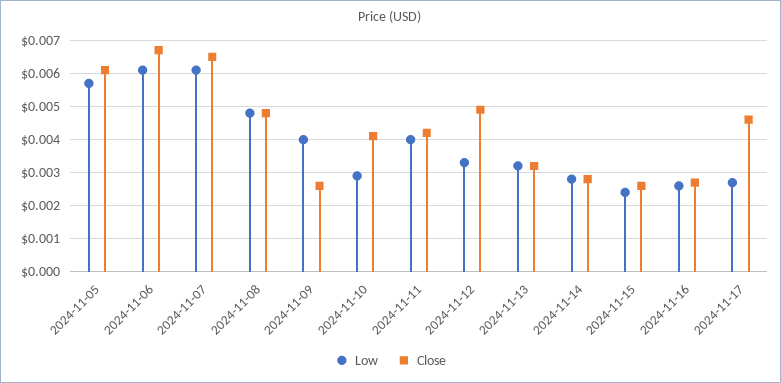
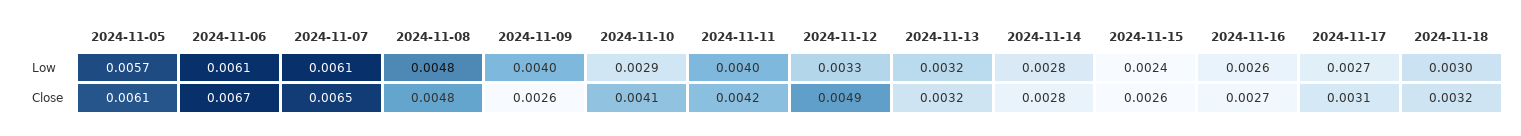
Close, 2024-11-17: 0.0045 -> 0.0031
Low, 2024-11-18: none -> 0.003
Close, 2024-11-18: none -> 0.0032

